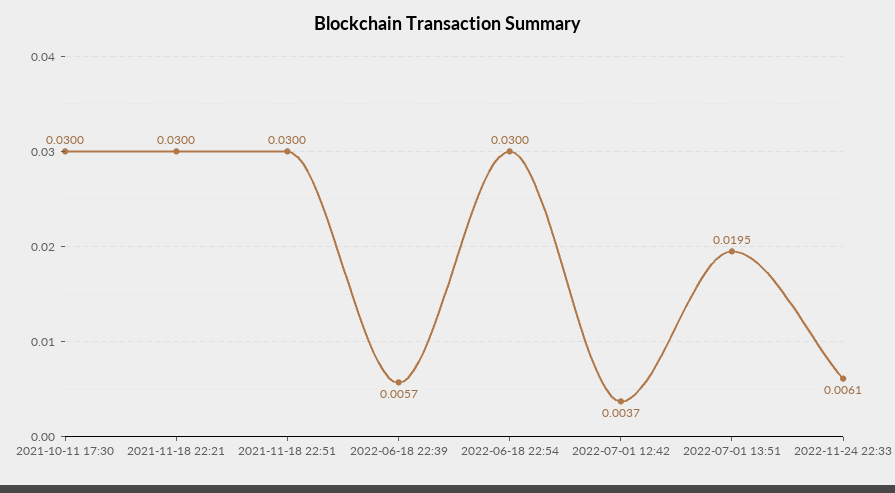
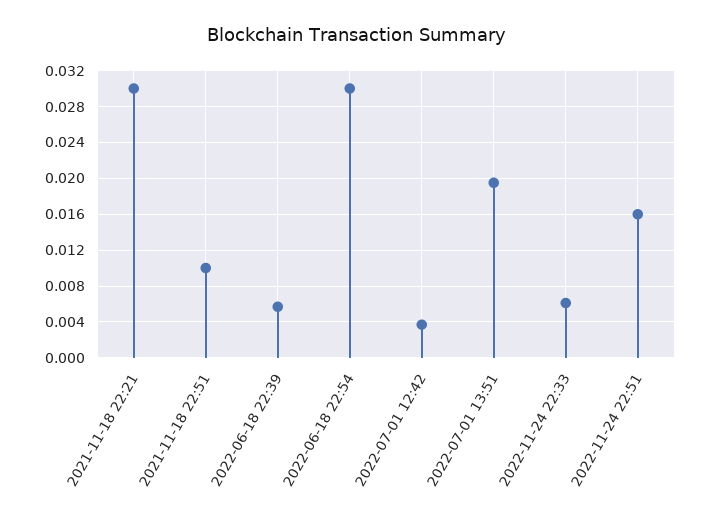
2021-10-11 17:30: 0.03 -> none
2021-11-18 22:51: 0.03 -> 0.01
2022-11-24 22:51: none -> 0.016

